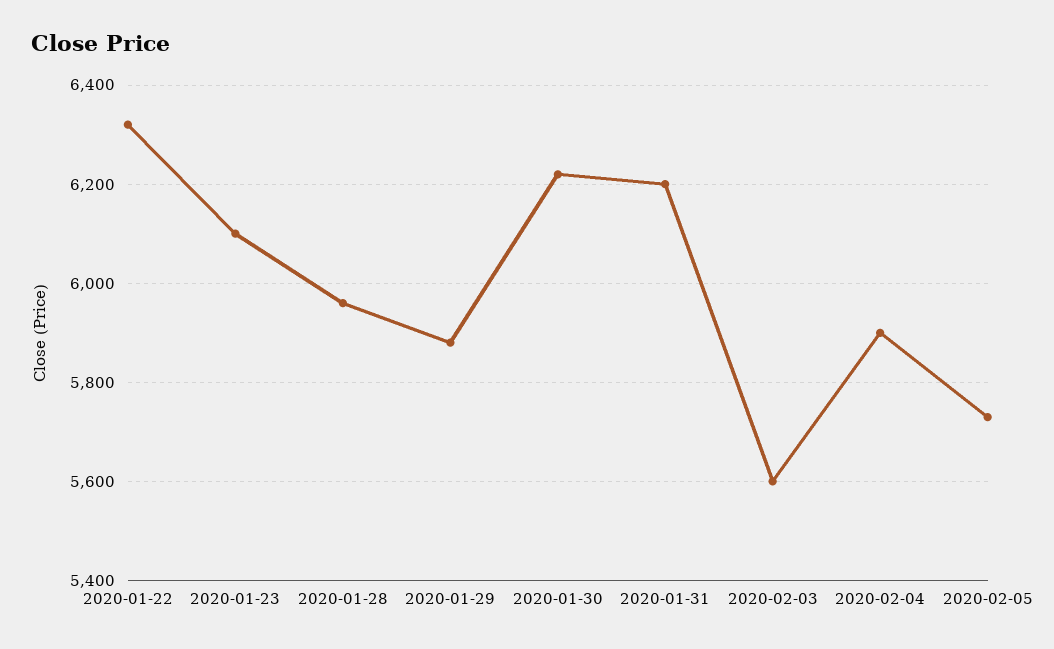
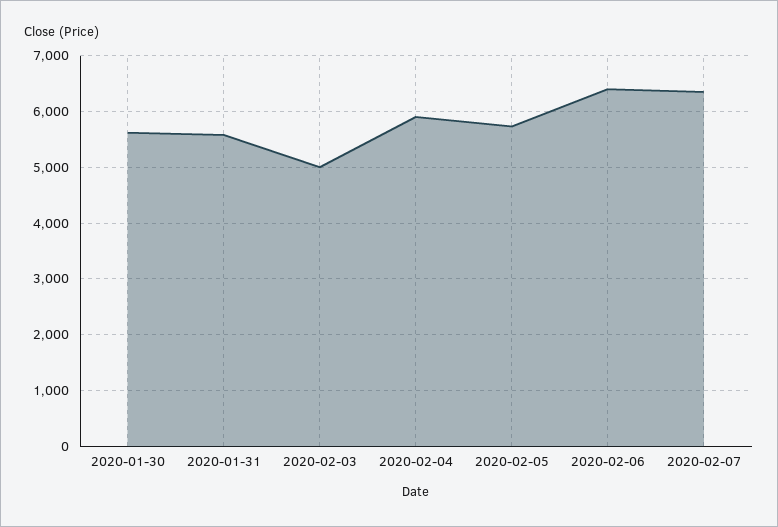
2020-01-22: 6320 -> none
2020-01-23: 6100 -> none
2020-01-28: 5960 -> none
2020-01-29: 5880 -> none
2020-01-30: 6220 -> 5600
2020-01-31: 6200 -> 5600
2020-02-03: 5600 -> 5000
2020-02-06: none -> 6400
2020-02-07: none -> 6400

